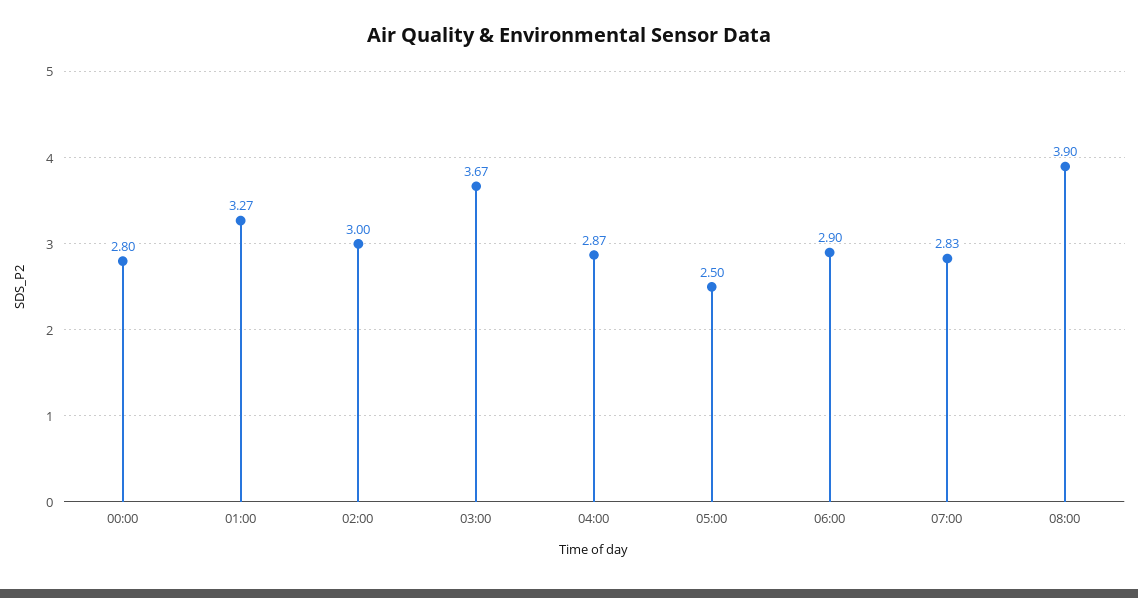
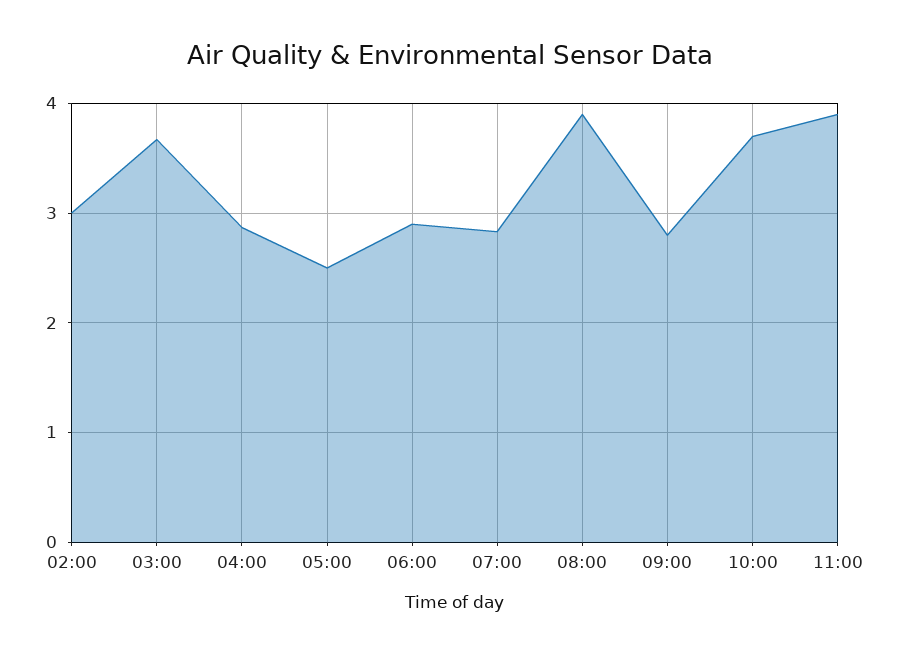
00:00: 2.8 -> none
01:00: 3.27 -> none
09:00: none -> 2.8
10:00: none -> 3.7
11:00: none -> 3.9

